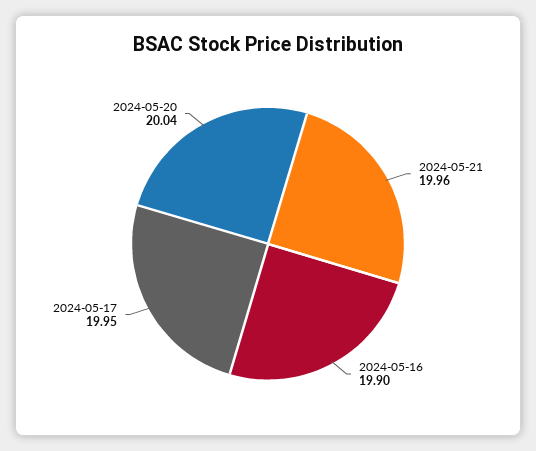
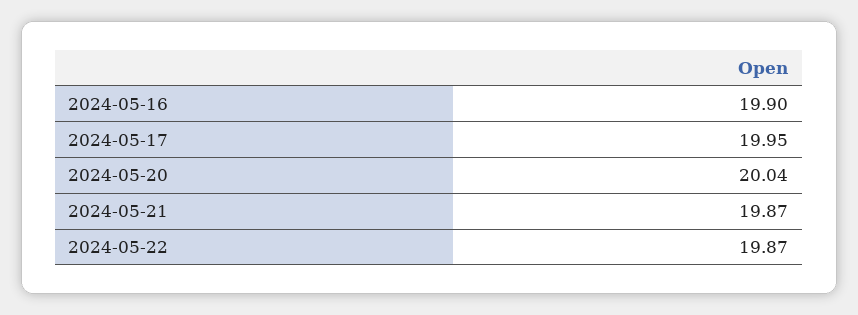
2024-05-21: 19.96 -> 19.87
2024-05-22: none -> 19.87

